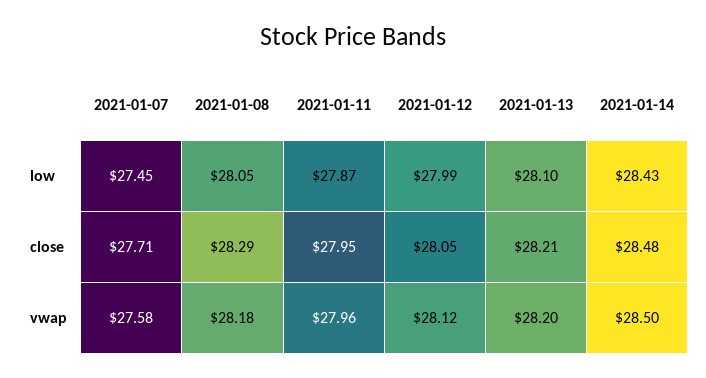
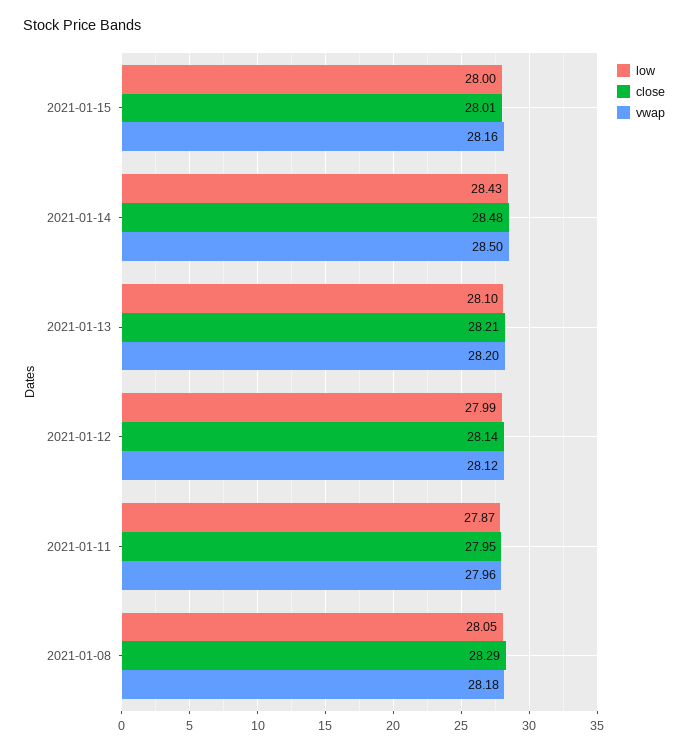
low, 2021-01-07: 27.45 -> none
close, 2021-01-07: 27.71 -> none
close, 2021-01-12: 28.05 -> 28.14
vwap, 2021-01-07: 27.58 -> none
low, 2021-01-15: none -> 28
close, 2021-01-15: none -> 28.01
vwap, 2021-01-15: none -> 28.16

